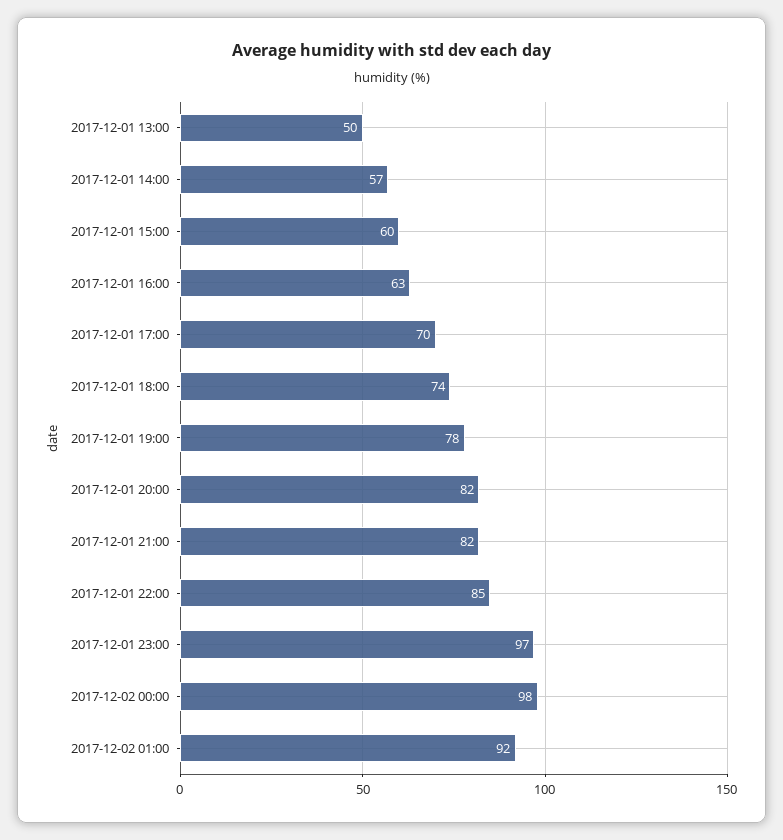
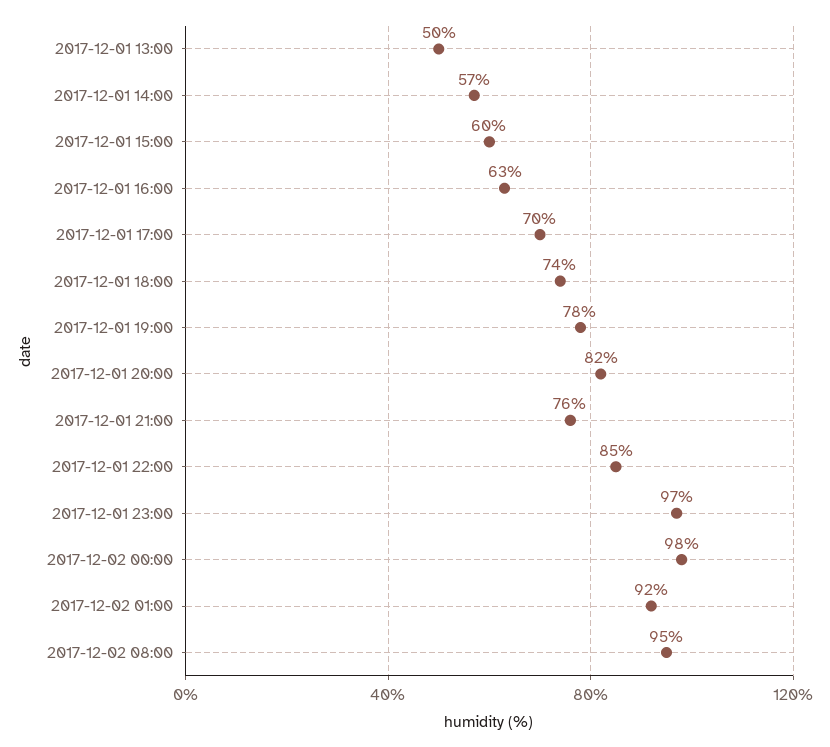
2017-12-01 21:00: 82 -> 76
2017-12-02 08:00: none -> 95

